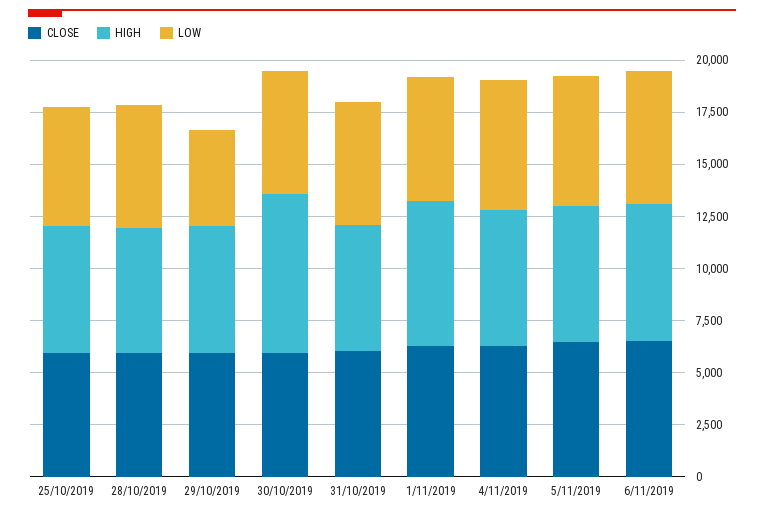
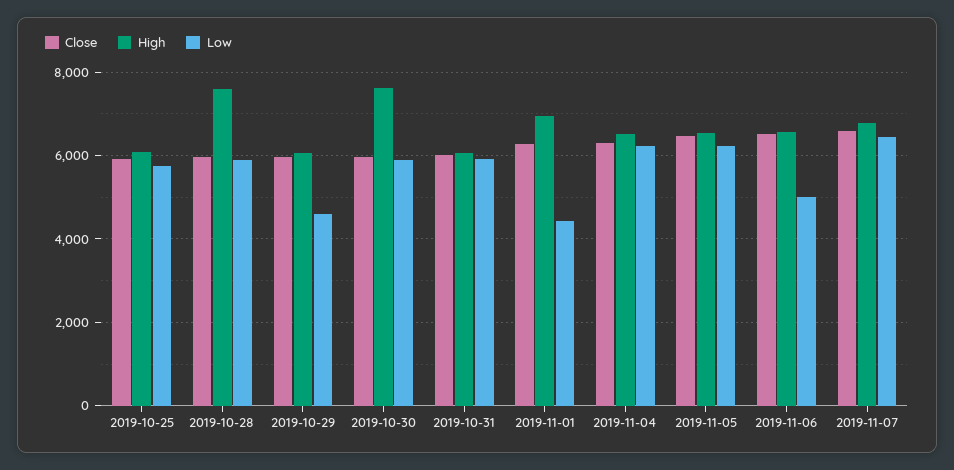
HIGH, 28/10/2019: 6000 -> 7600
LOW, 1/11/2019: 6000 -> 4400
LOW, 6/11/2019: 6500 -> 5000
CLOSE, 2019-11-07: none -> 6600
HIGH, 2019-11-07: none -> 6800
LOW, 2019-11-07: none -> 6400

